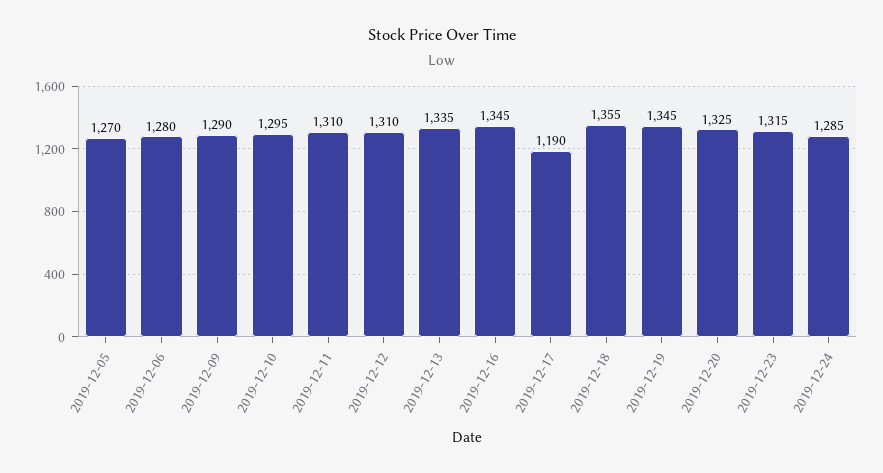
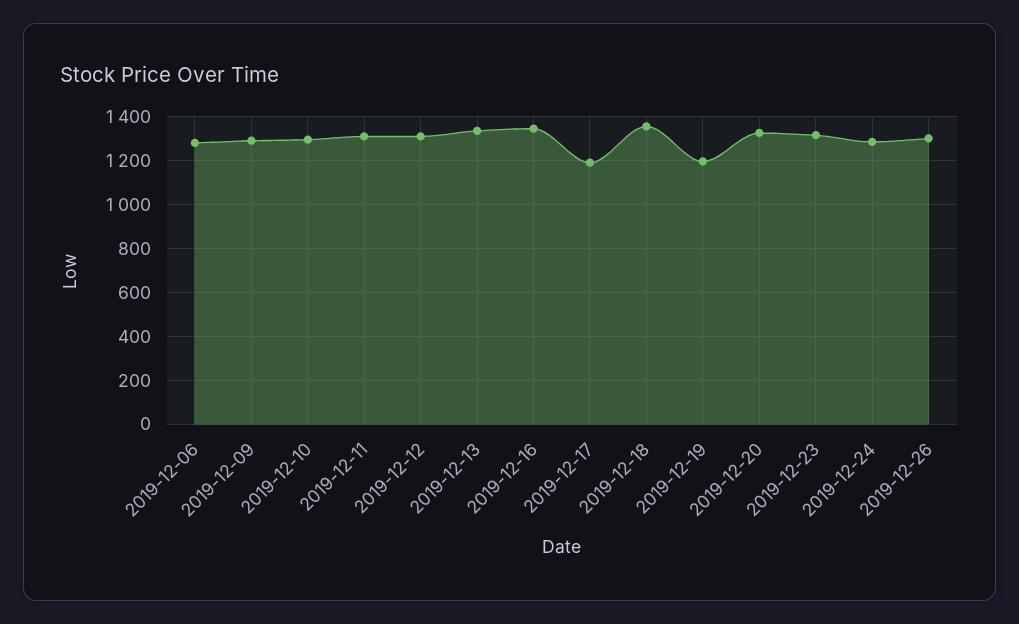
2019-12-05: 1270 -> none
2019-12-19: 1345 -> 1200
2019-12-26: none -> 1300

